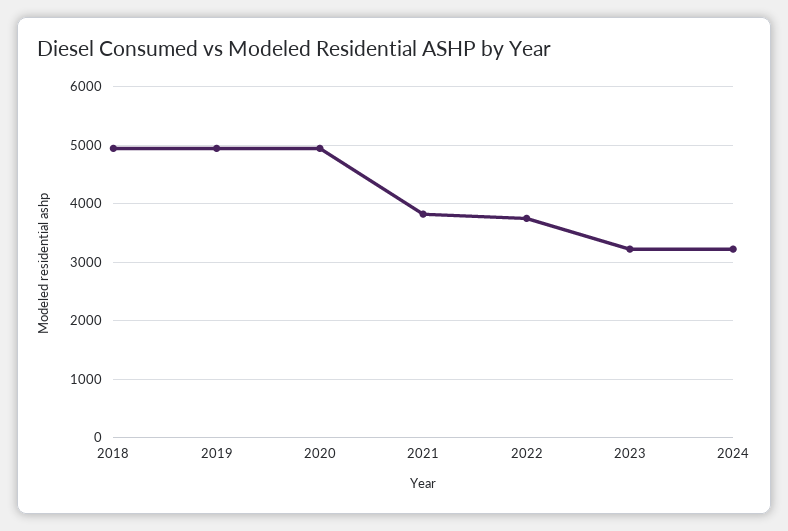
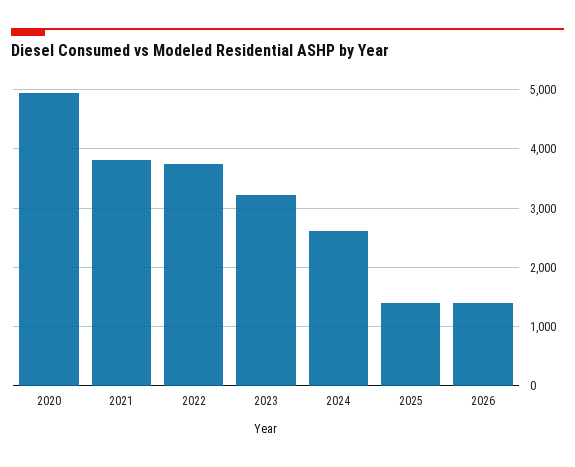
2018: 5000 -> none
2019: 5000 -> none
2024: 3200 -> 2600
2025: none -> 1400
2026: none -> 1400

